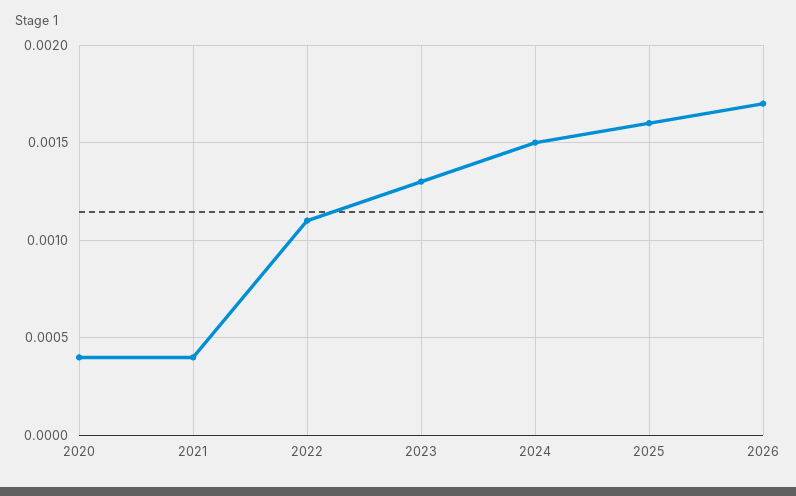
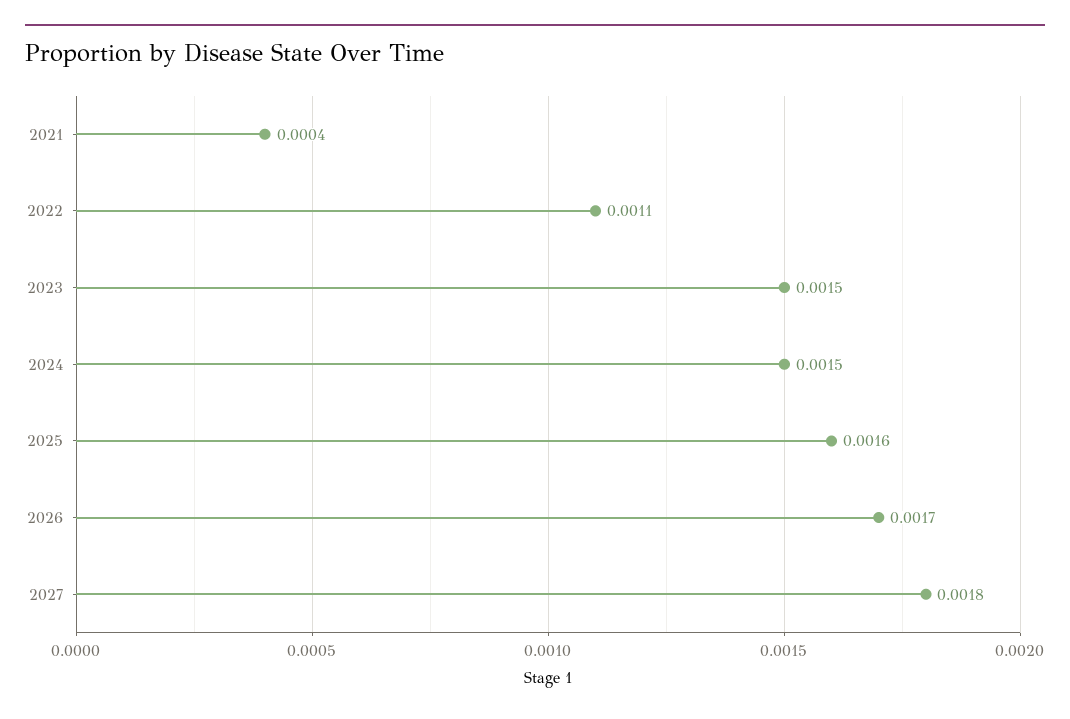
2020: 0.0004 -> none
2023: 0.0013 -> 0.0015
2027: none -> 0.0018

